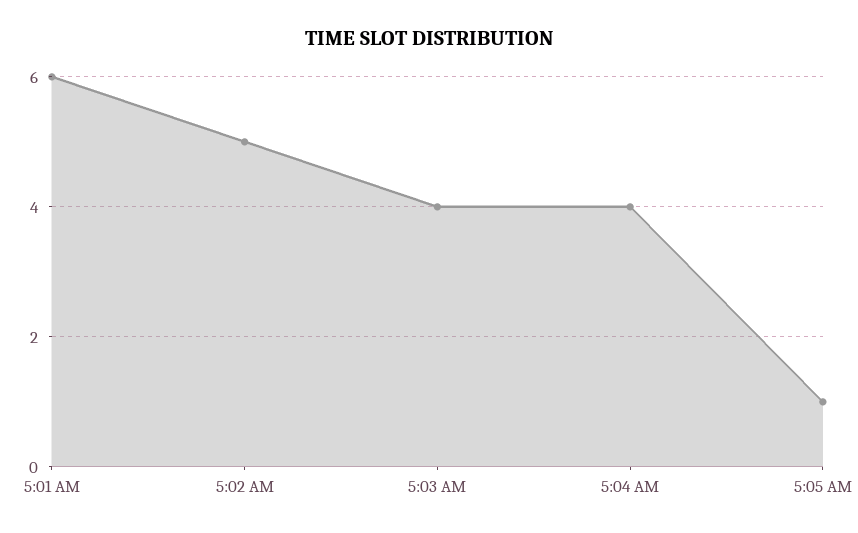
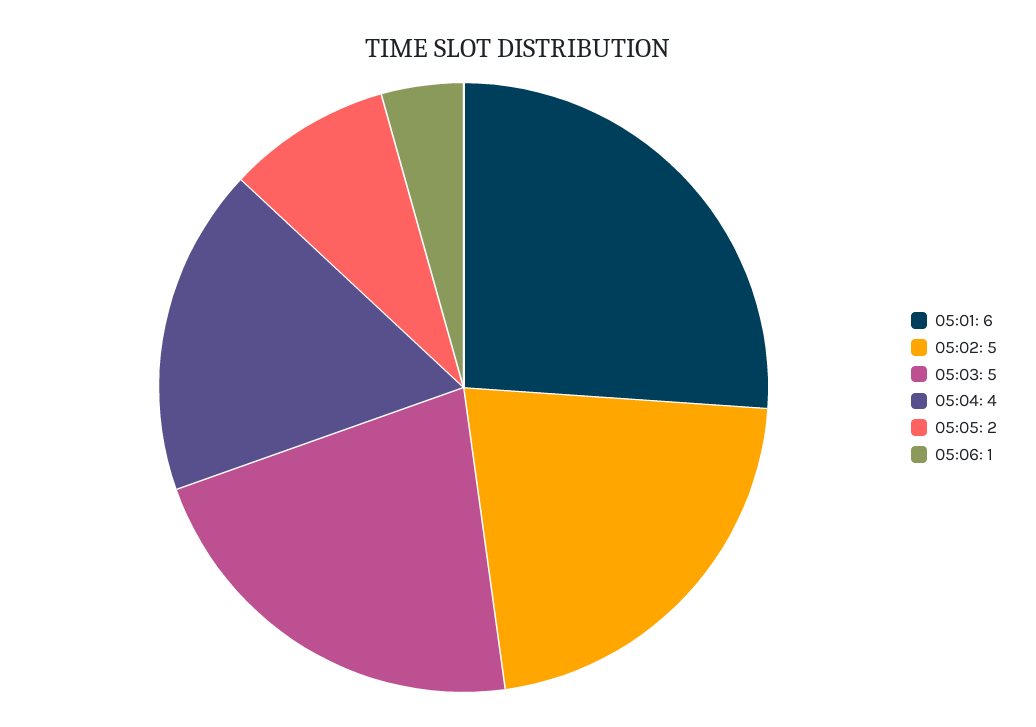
5:03 AM: 4 -> 5
5:05 AM: 1 -> 2
05:06: none -> 1

